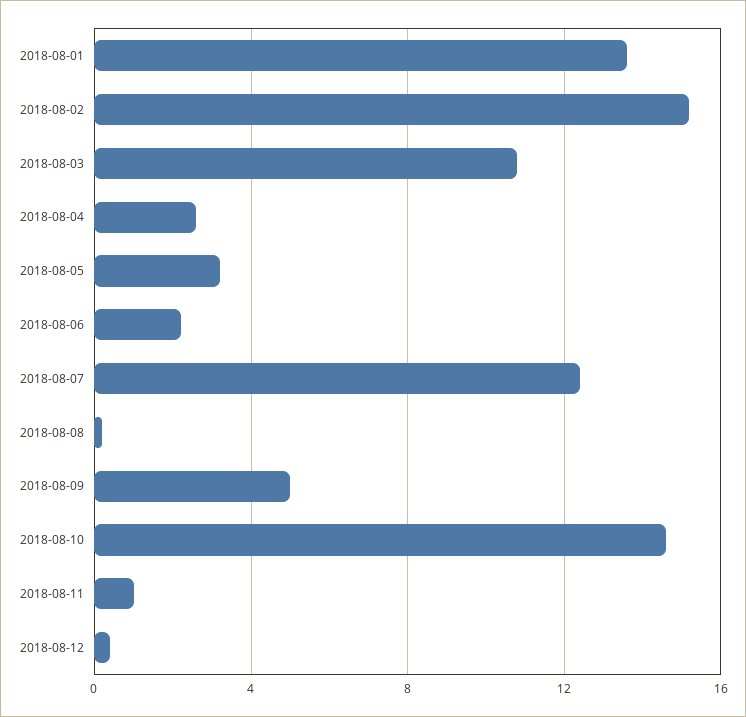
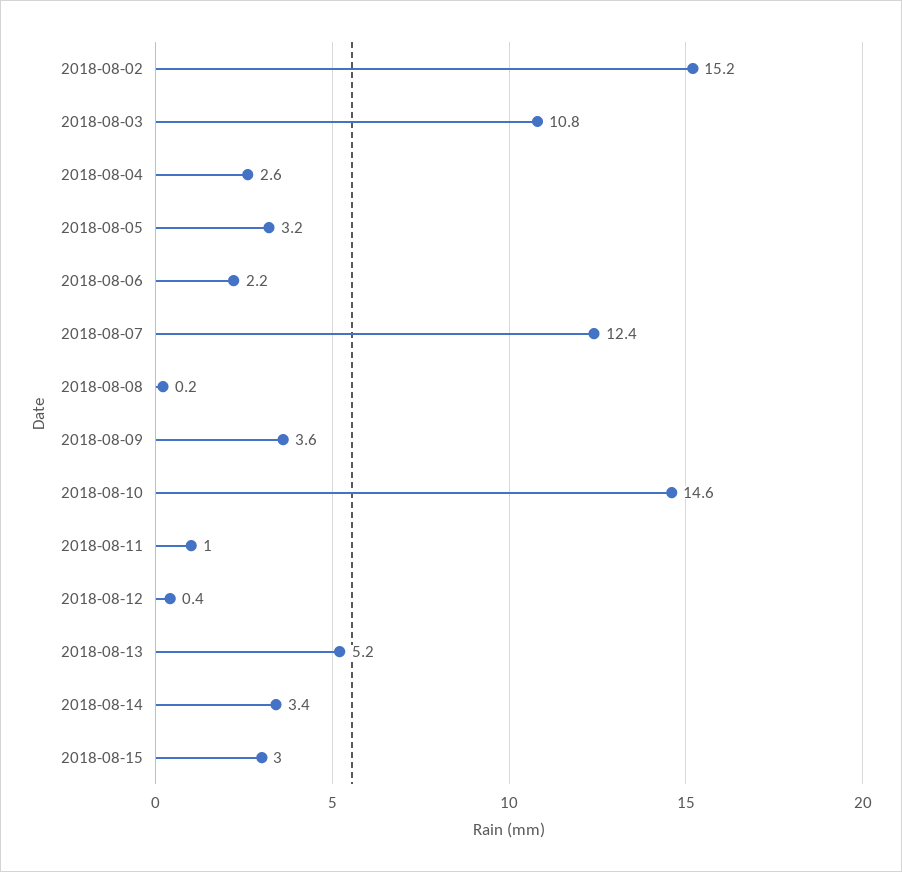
2018-08-01: 13.5 -> none
2018-08-09: 5 -> 3.6
2018-08-13: none -> 5.2
2018-08-14: none -> 3.4
2018-08-15: none -> 3

